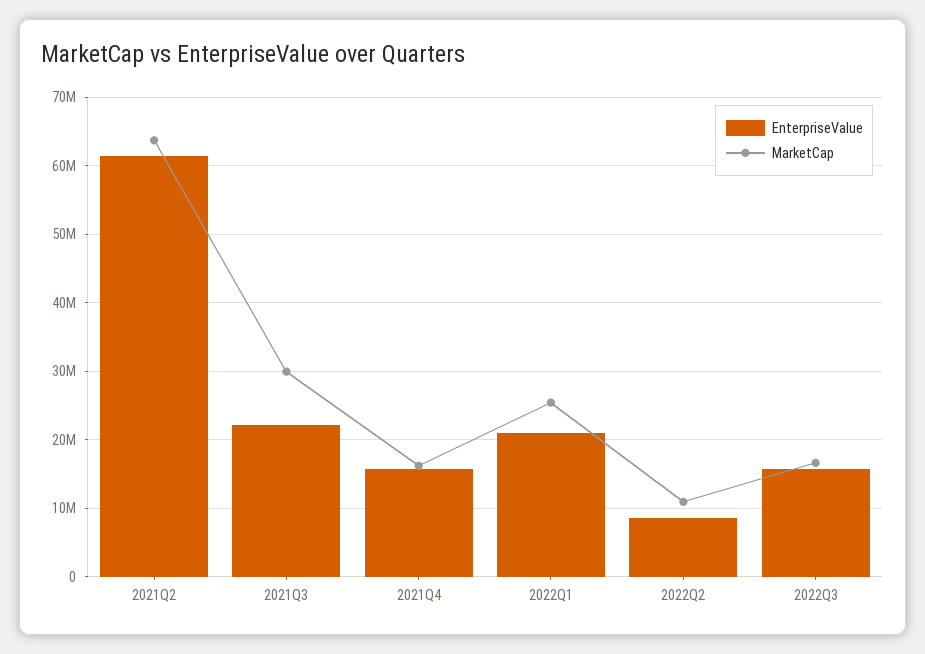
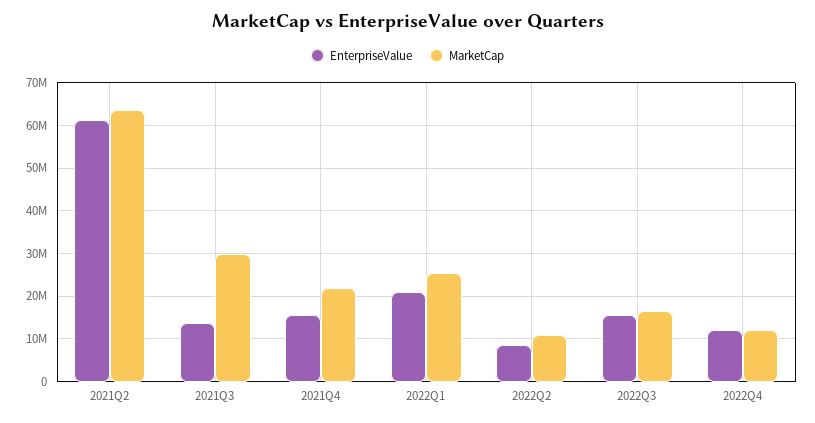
EnterpriseValue, 2021Q3: 22000000 -> 14000000
MarketCap, 2021Q4: 16000000 -> 22000000
EnterpriseValue, 2022Q4: none -> 12000000
MarketCap, 2022Q4: none -> 12000000

